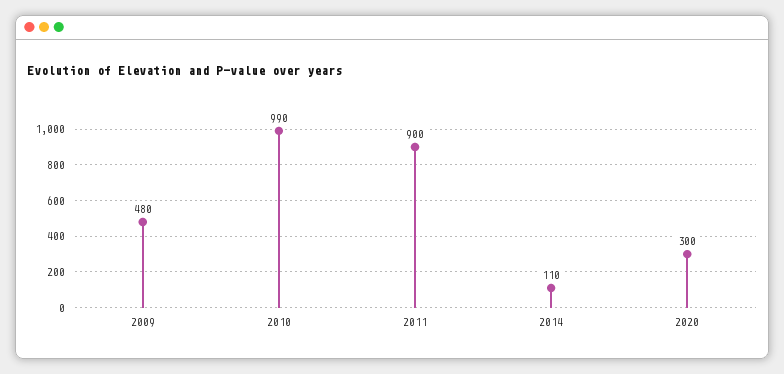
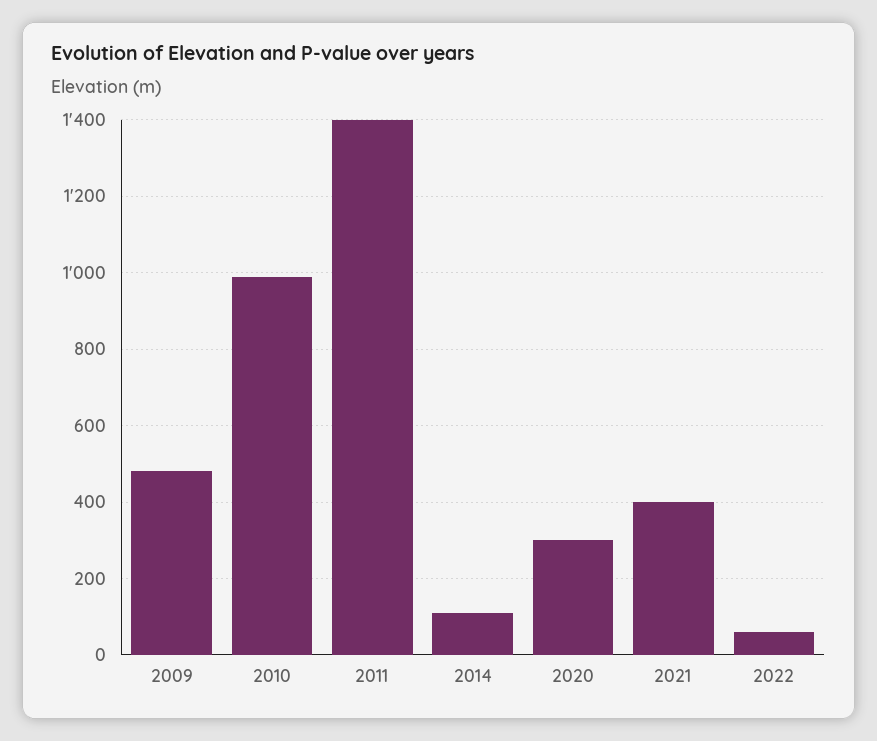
2011: 900 -> 1400
2021: none -> 400
2022: none -> 60

